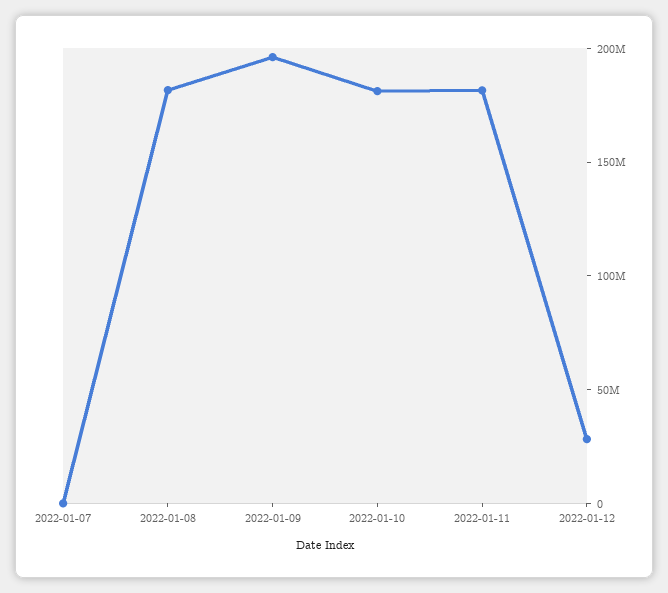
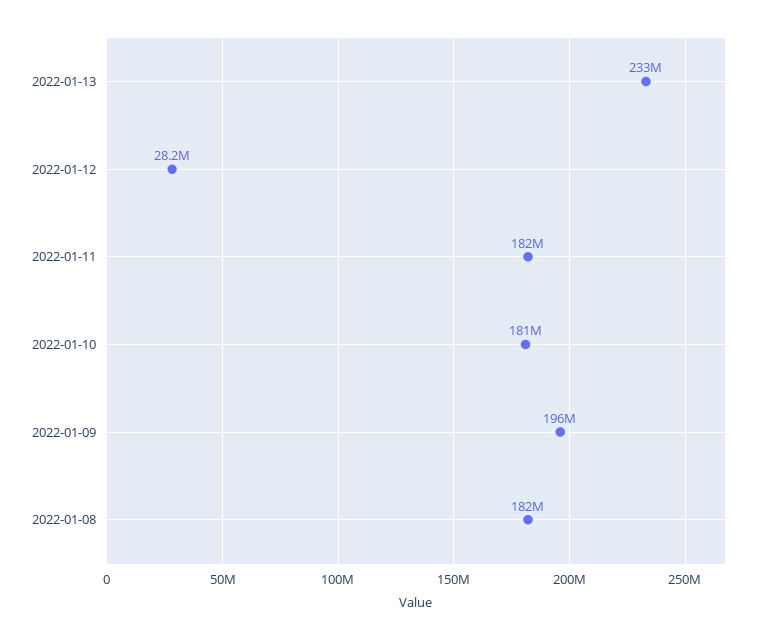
2022-01-07: 0 -> none
2022-01-13: none -> 233000000

